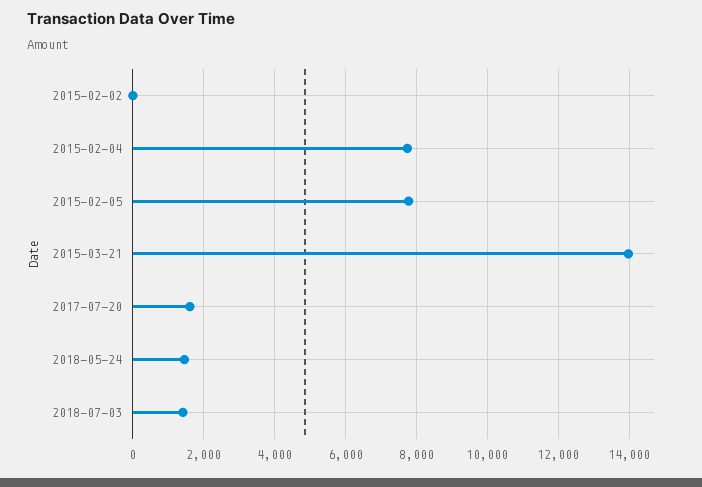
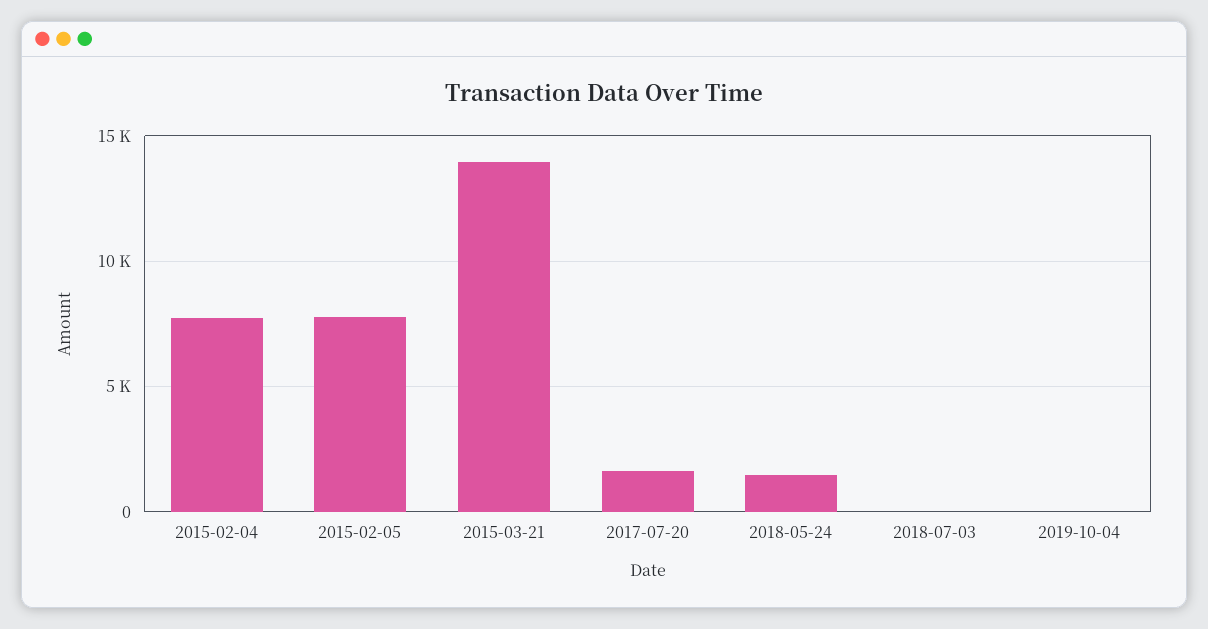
2015-02-02: 0 -> none
2018-07-03: 1400 -> 0
2019-10-04: none -> 0

